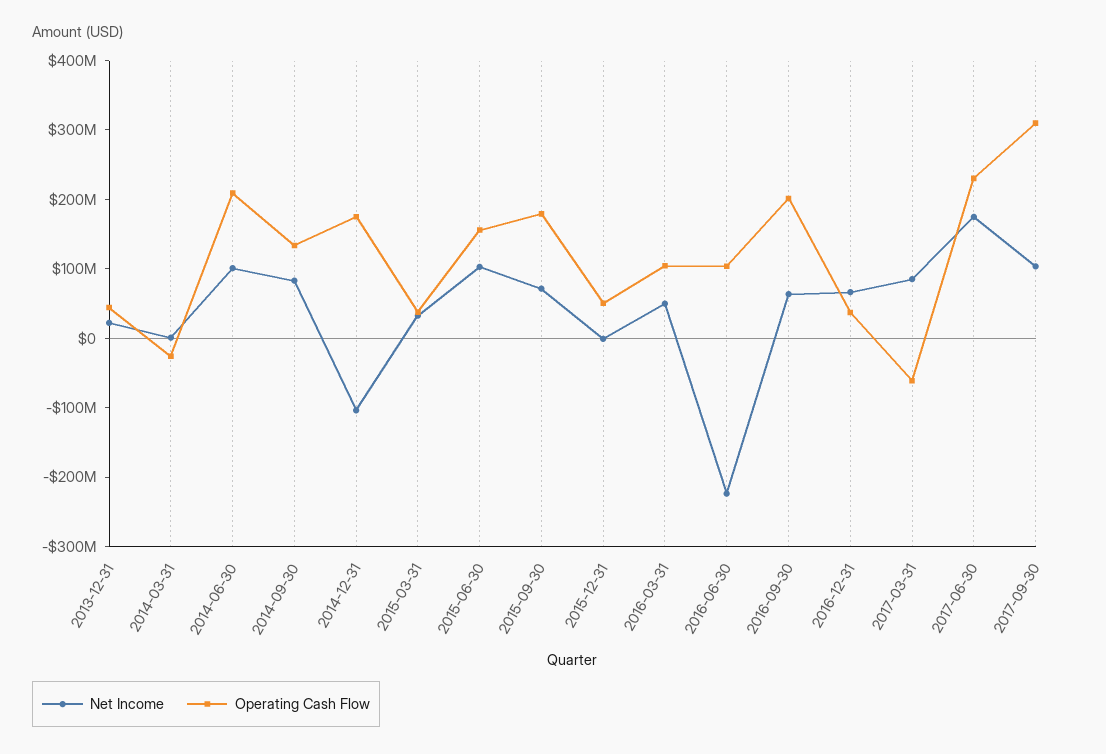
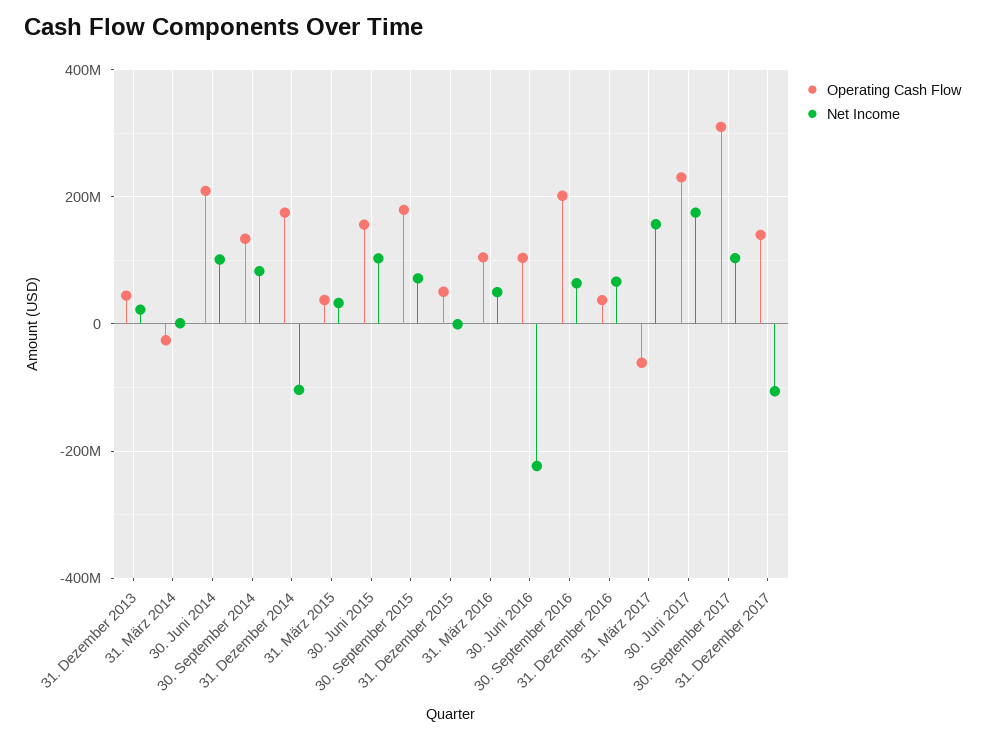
Net Income, 2017-03-31: 80000000 -> 160000000
Operating Cash Flow, 31. Dezember 2017: none -> 140000000
Net Income, 31. Dezember 2017: none -> -100000000

